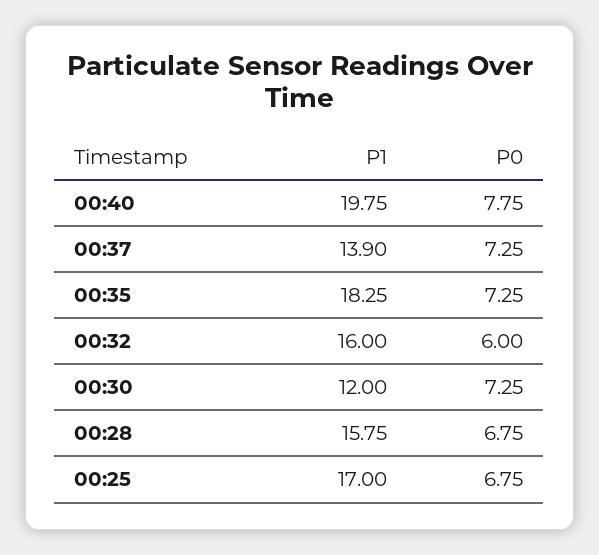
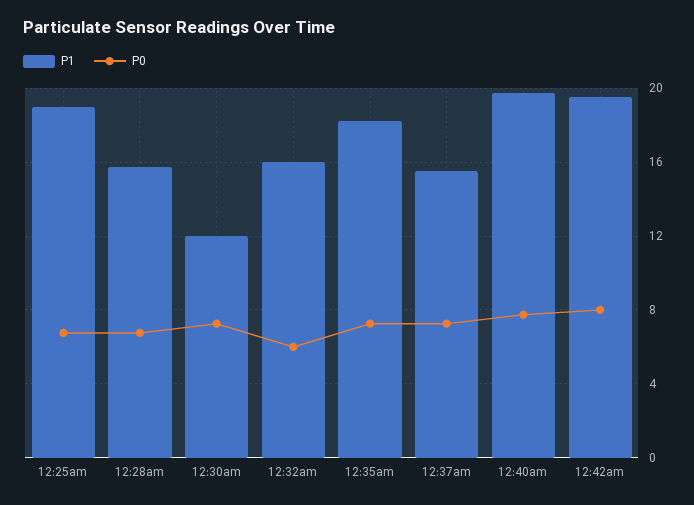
P1, 00:37: 13.9 -> 15.5
P1, 00:25: 17 -> 19
P1, 12:42am: none -> 19.5
P0, 12:42am: none -> 8

